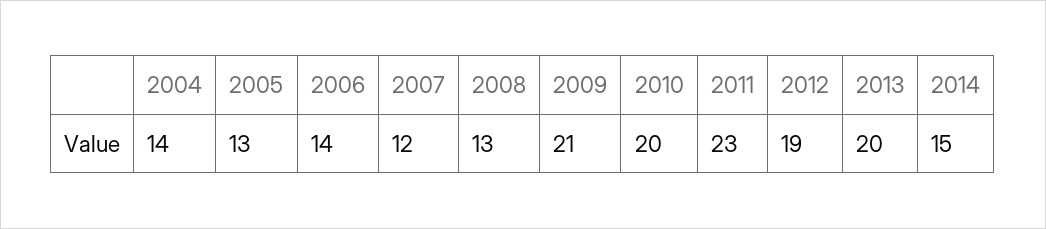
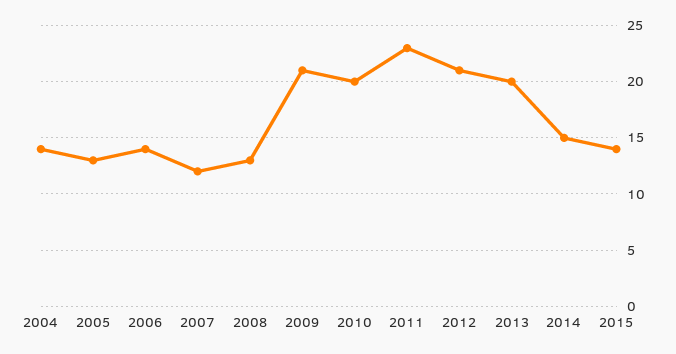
2012: 19 -> 21
2015: none -> 14

